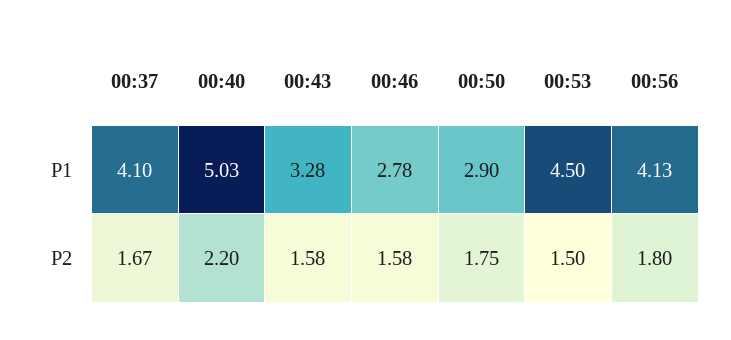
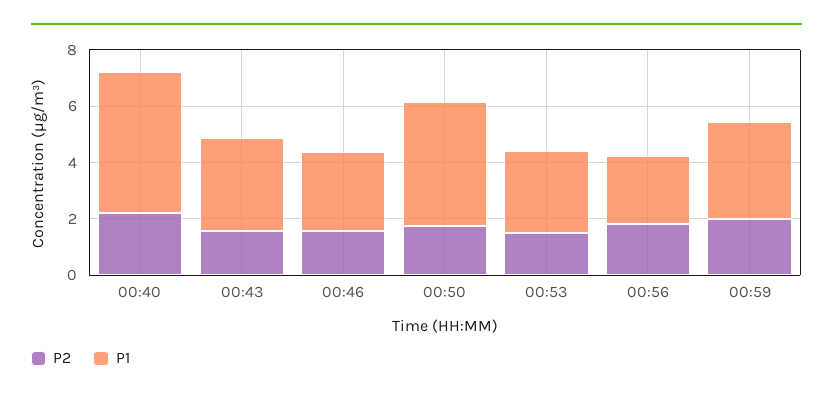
P1, 00:37: 4.1 -> none
P1, 00:50: 2.9 -> 4.5
P1, 00:53: 4.5 -> 3
P1, 00:56: 4.13 -> 2.5
P2, 00:37: 1.67 -> none
P2, 00:59: none -> 2
P1, 00:59: none -> 3.5

